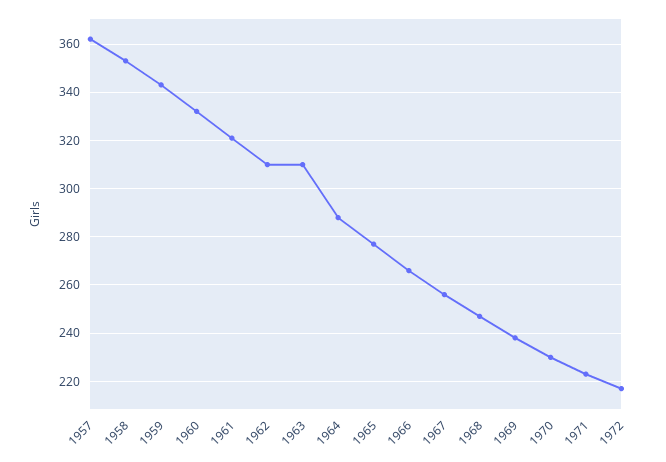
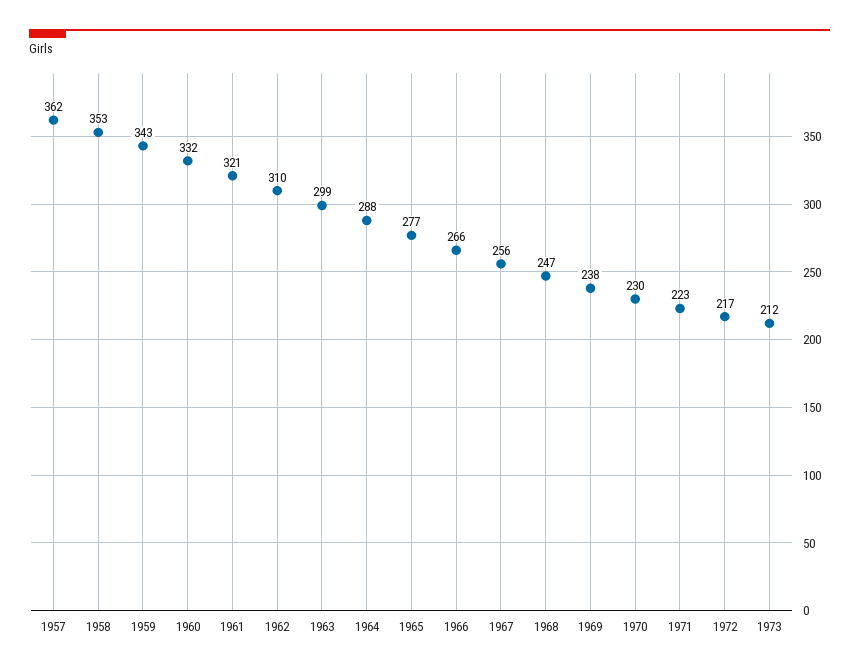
1963: 310 -> 299
1973: none -> 212

